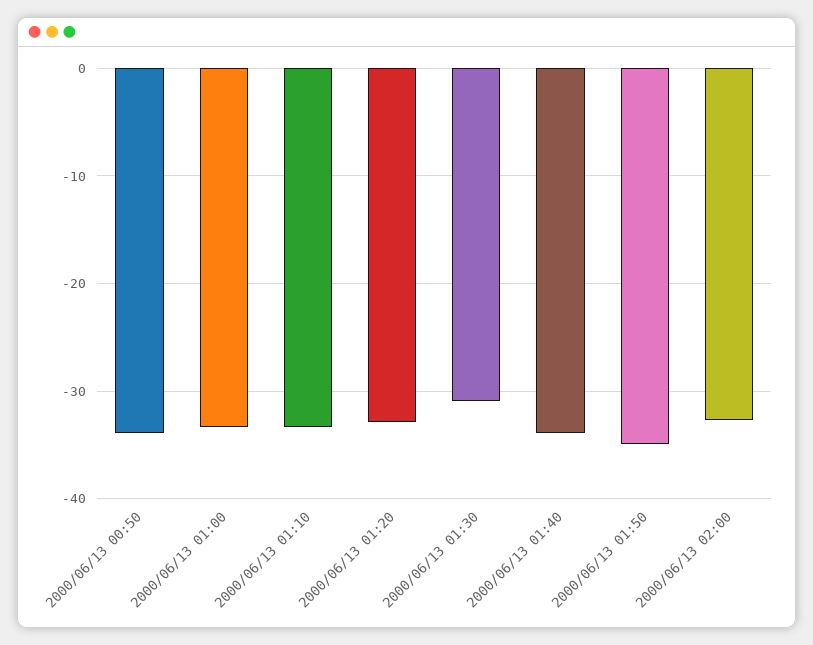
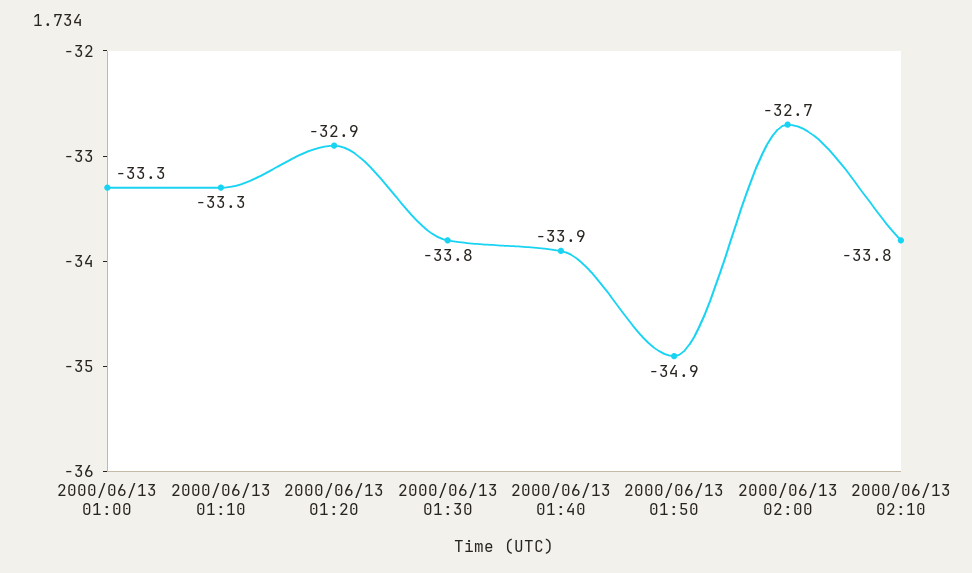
2000/06/13 00:50: -34 -> none
2000/06/13 01:30: -31 -> -33.8
2000/06/13 02:10: none -> -33.8

